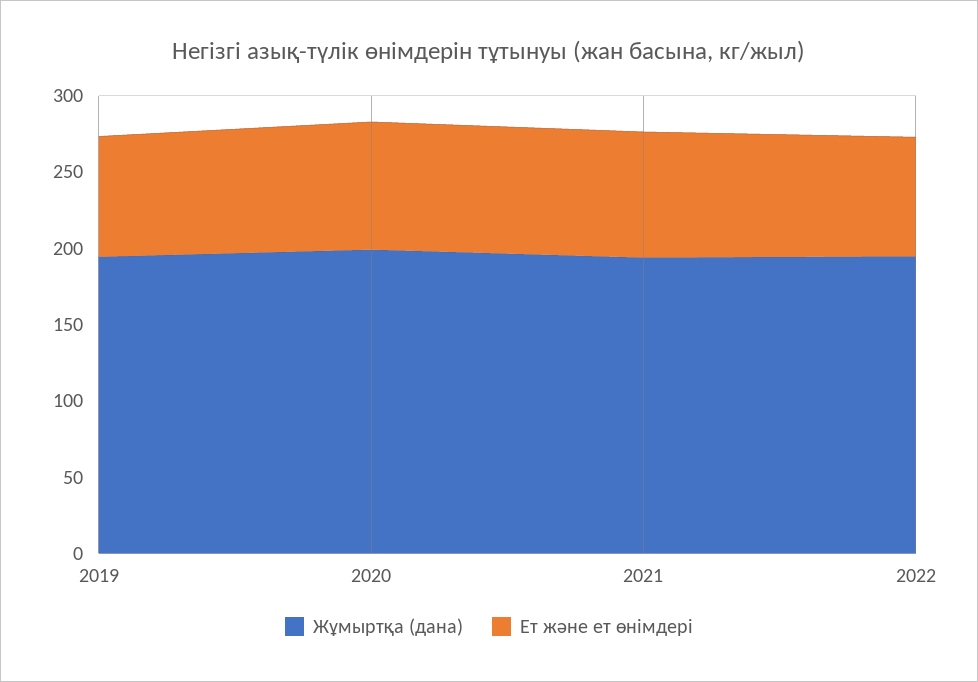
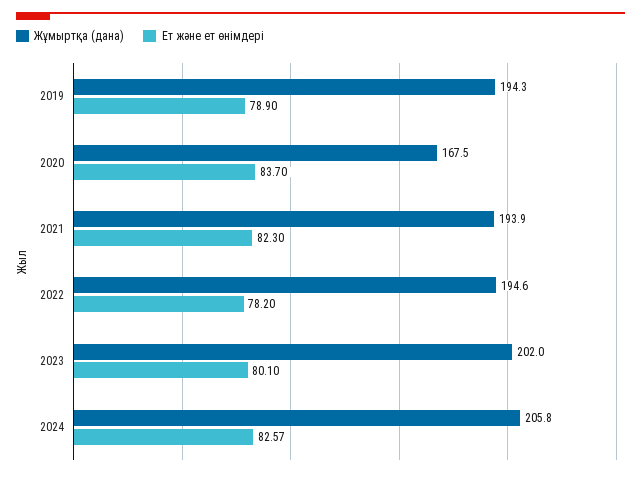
Жұмыртқа (дана), 2020: 200 -> 167.5
Жұмыртқа (дана), 2023: none -> 202
Ет және ет өнімдері, 2023: none -> 80.1
Жұмыртқа (дана), 2024: none -> 205.8
Ет және ет өнімдері, 2024: none -> 82.57

